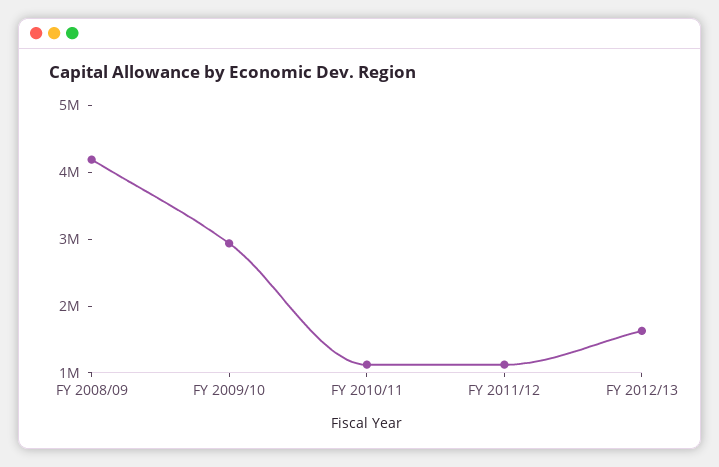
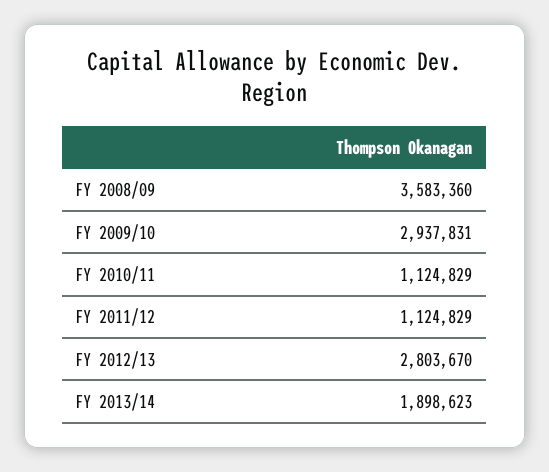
FY 2008/09: 4200000 -> 3583360
FY 2012/13: 1600000 -> 2803670
FY 2013/14: none -> 1898623

